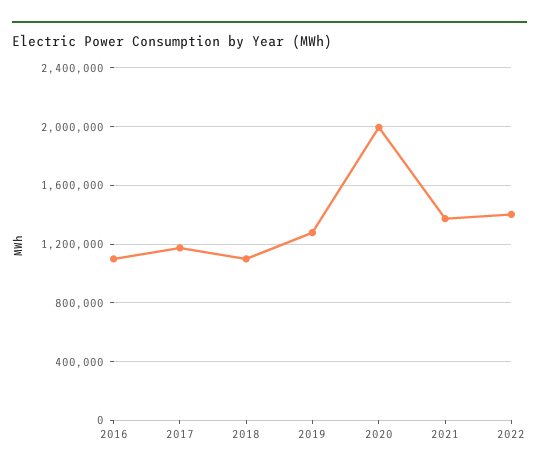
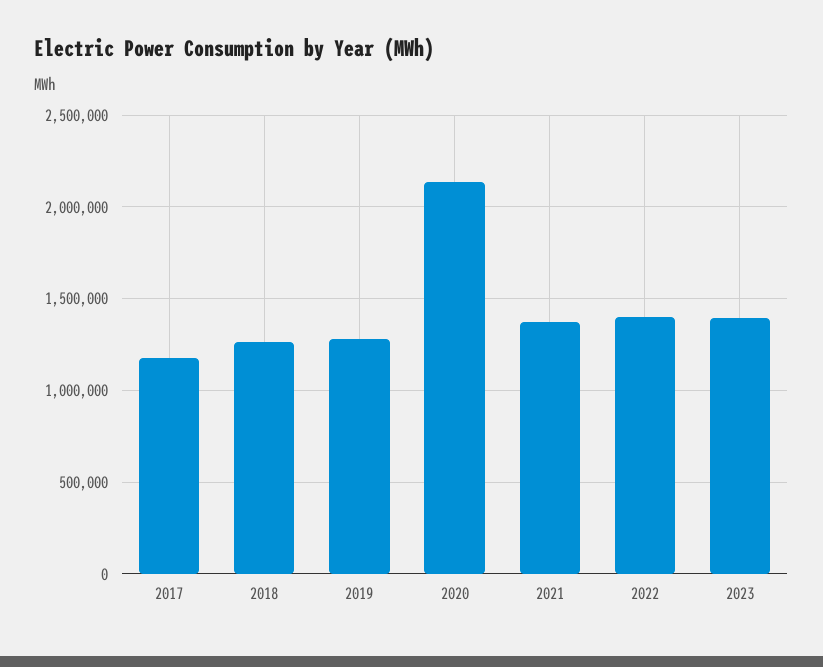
2016: 1100000 -> none
2018: 1100000 -> 1250000
2020: 2000000 -> 2150000
2023: none -> 1400000

